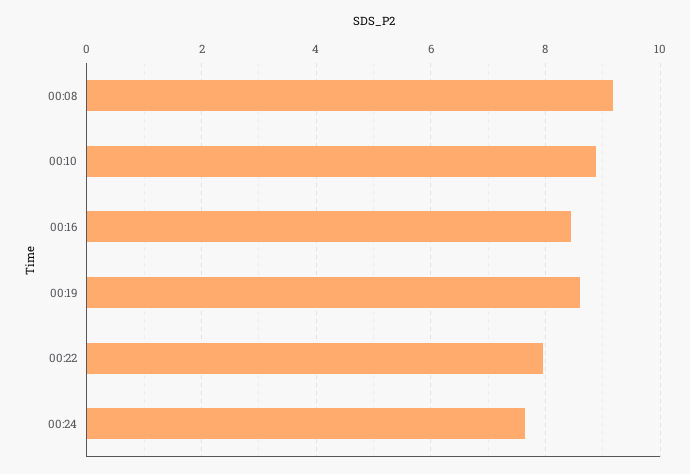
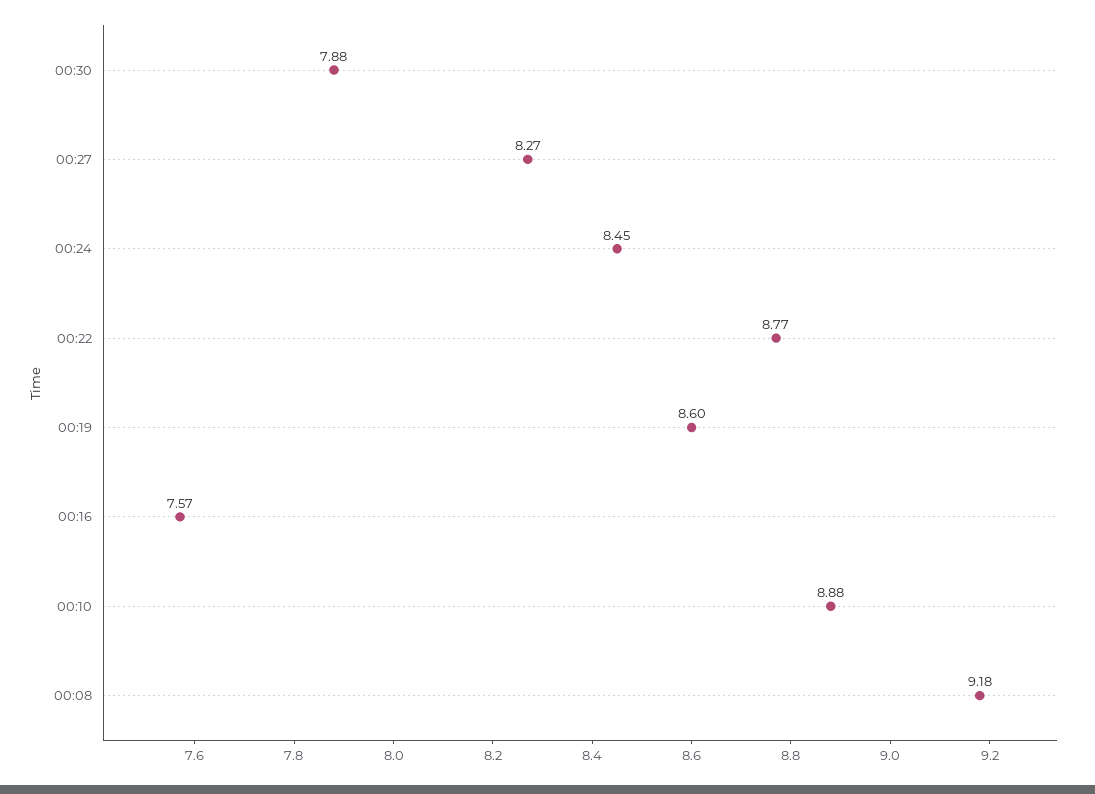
00:16: 8.4 -> 7.57
00:22: 8 -> 8.77
00:24: 7.6 -> 8.45
00:30: none -> 7.88
00:27: none -> 8.27

